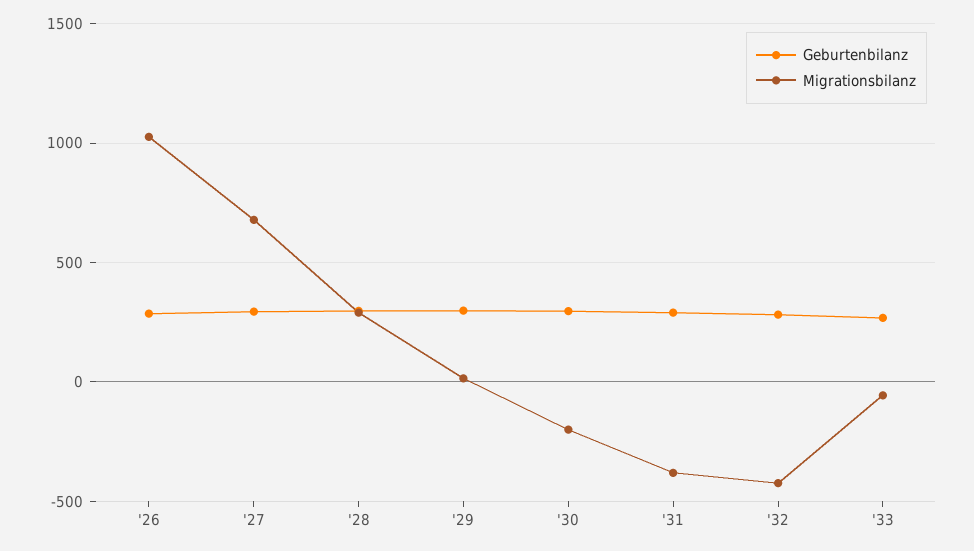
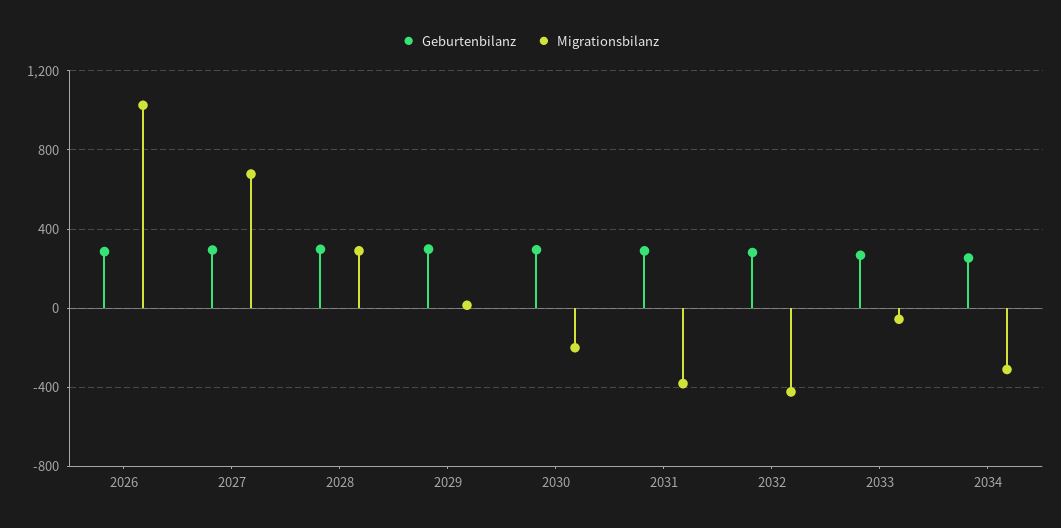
Geburtenbilanz, 2034: none -> 250
Migrationsbilanz, 2034: none -> -300

